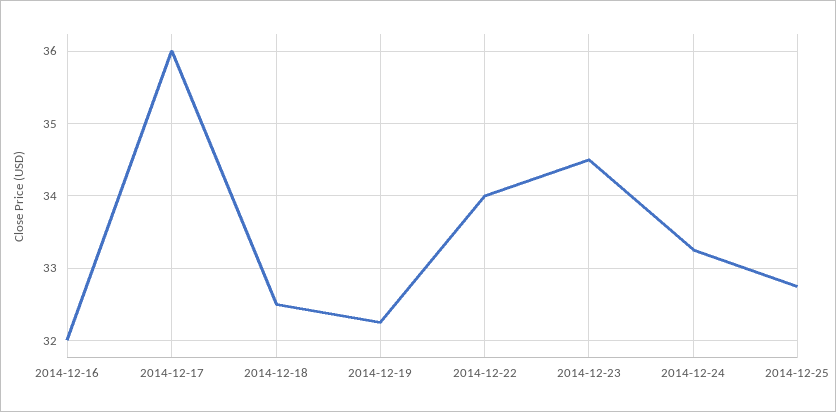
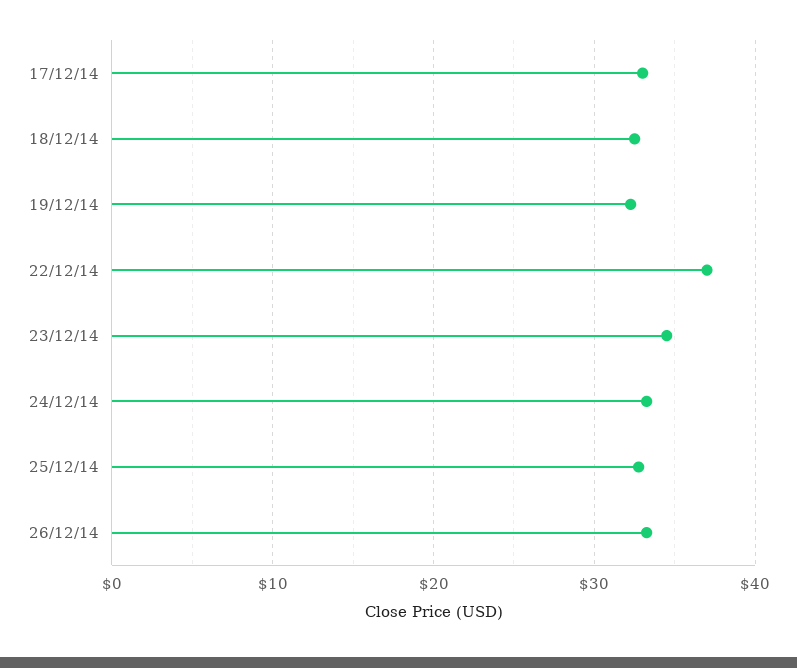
2014-12-16: 32 -> none
2014-12-17: 36 -> 33
2014-12-22: 34 -> 37
26/12/14: none -> 33

